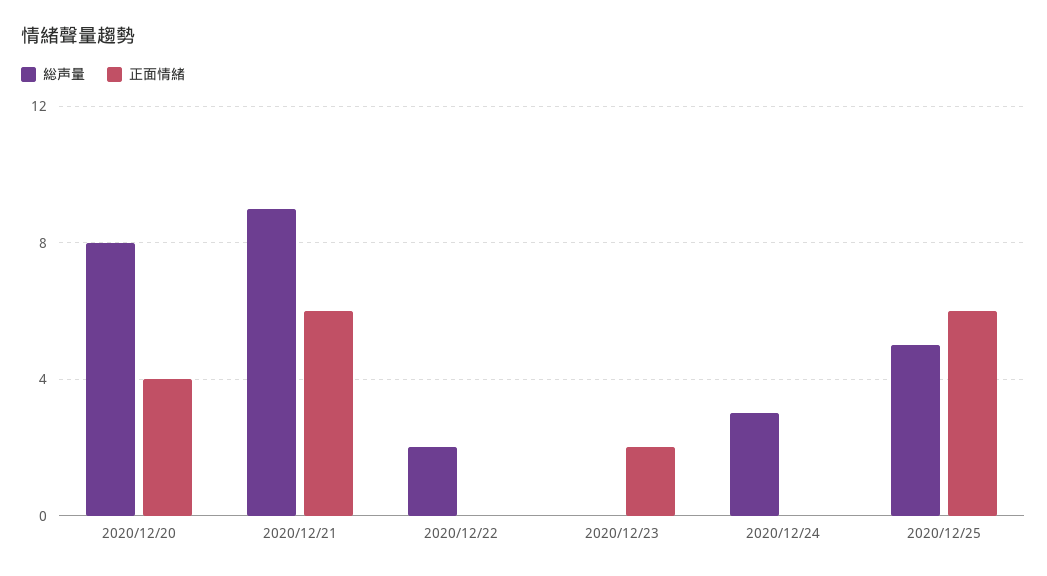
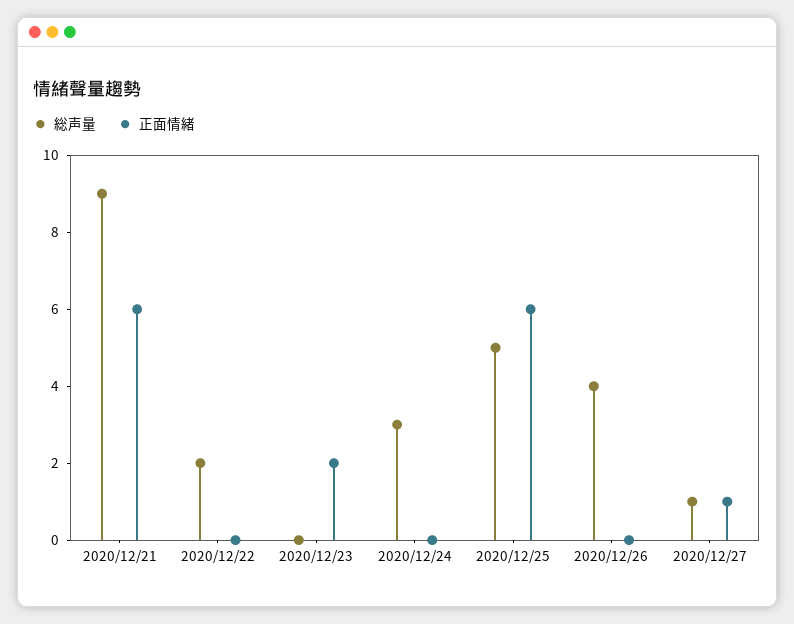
総声量, 2020/12/20: 8 -> none
正面情緒, 2020/12/20: 4 -> none
総声量, 2020/12/26: none -> 4
正面情緒, 2020/12/26: none -> 0
総声量, 2020/12/27: none -> 1
正面情緒, 2020/12/27: none -> 1

